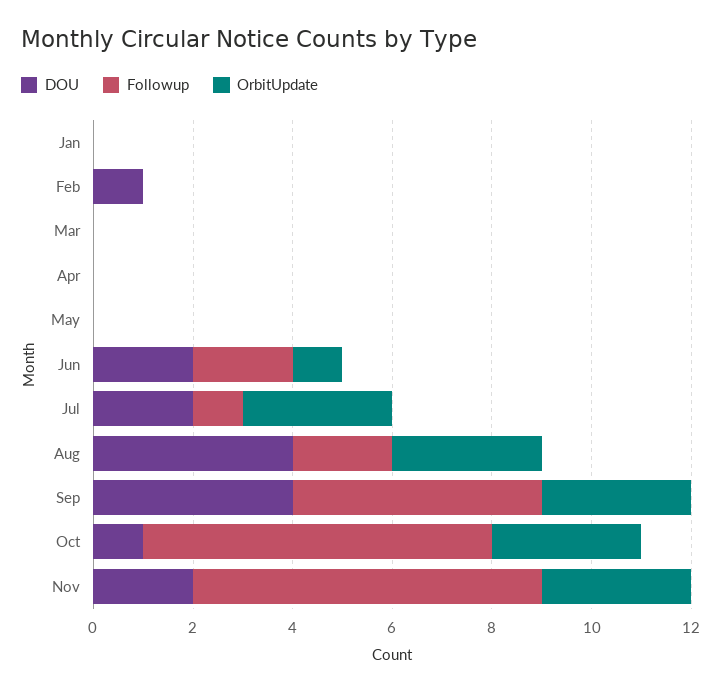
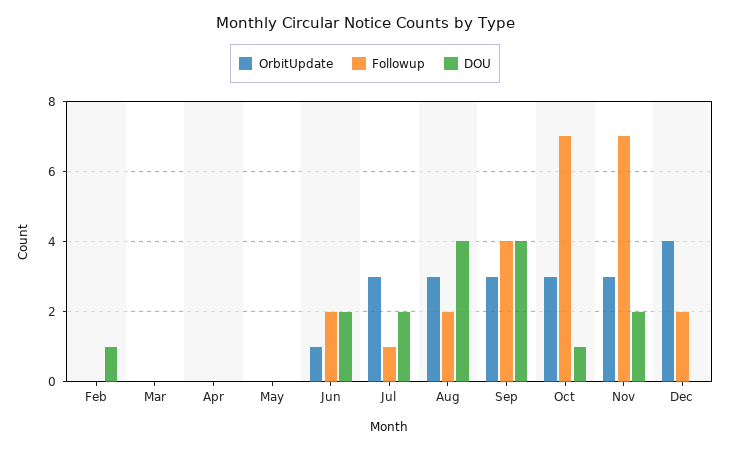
DOU, Jan: 0 -> none
Followup, Jan: 0 -> none
OrbitUpdate, Jan: 0 -> none
Followup, Sep: 5 -> 4
OrbitUpdate, Dec: none -> 4
Followup, Dec: none -> 2
DOU, Dec: none -> 0

